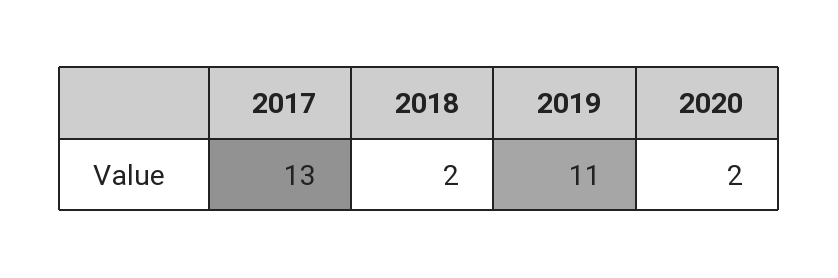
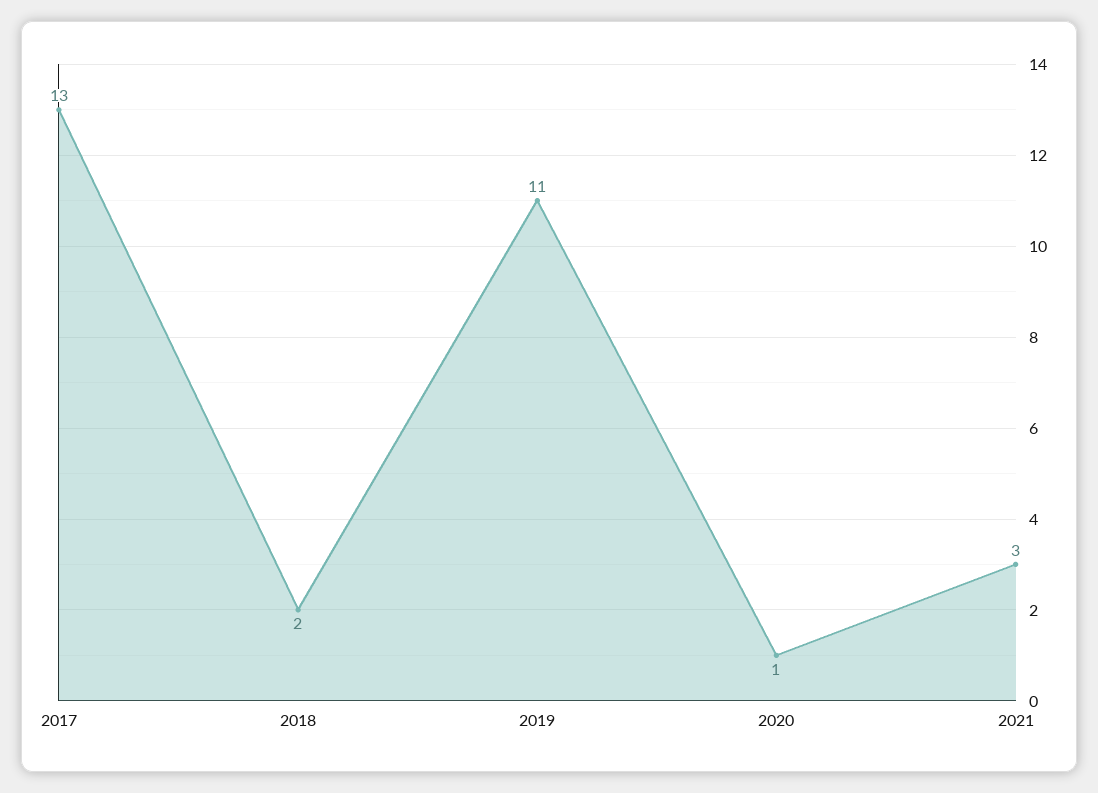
2020: 2 -> 1
2021: none -> 3

